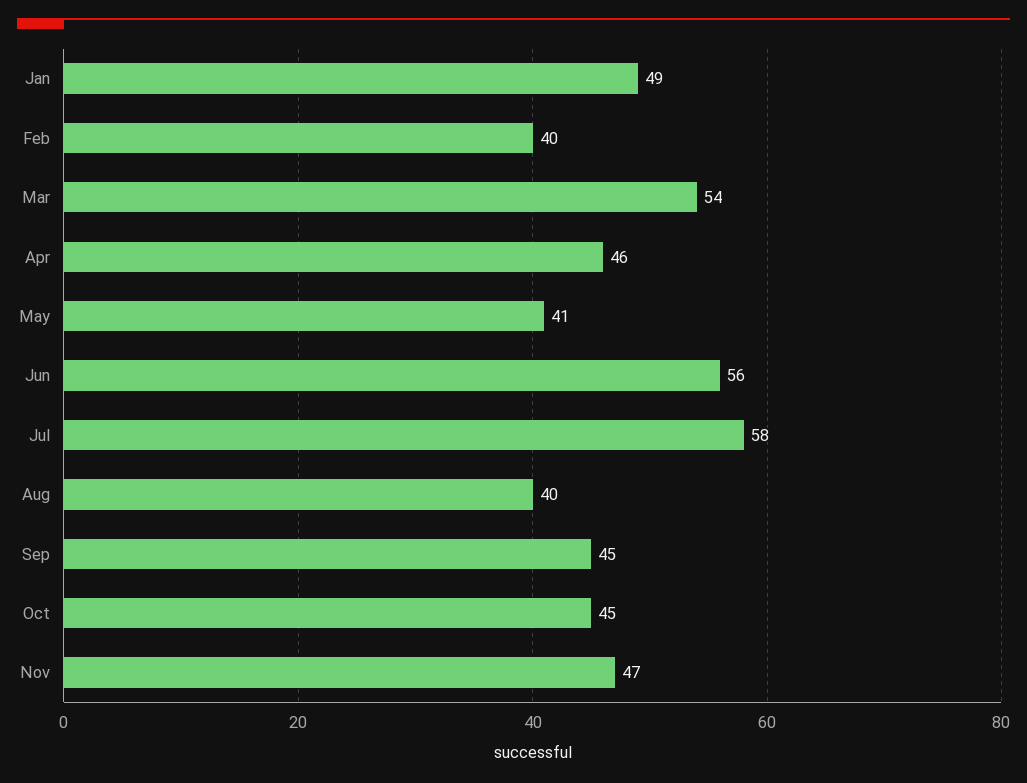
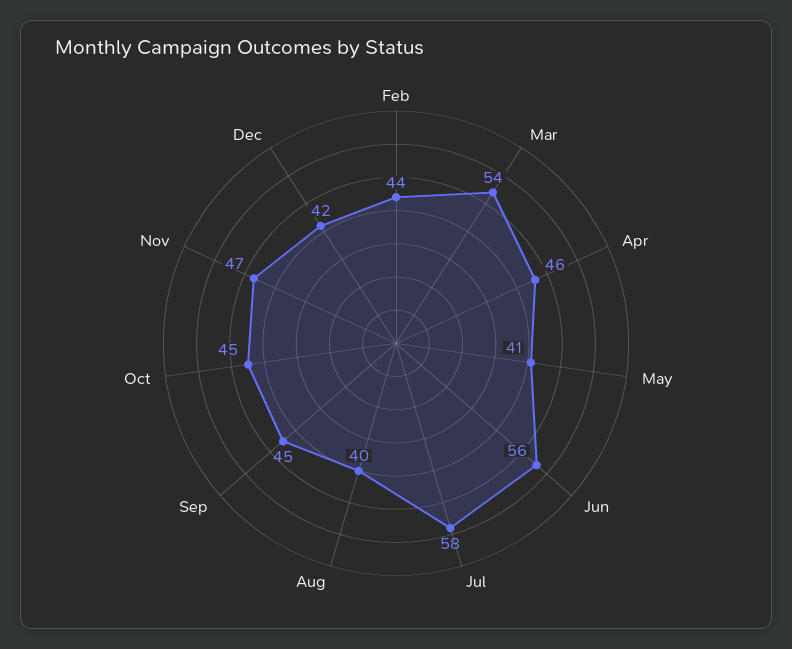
Jan: 49 -> none
Feb: 40 -> 44
Dec: none -> 42

